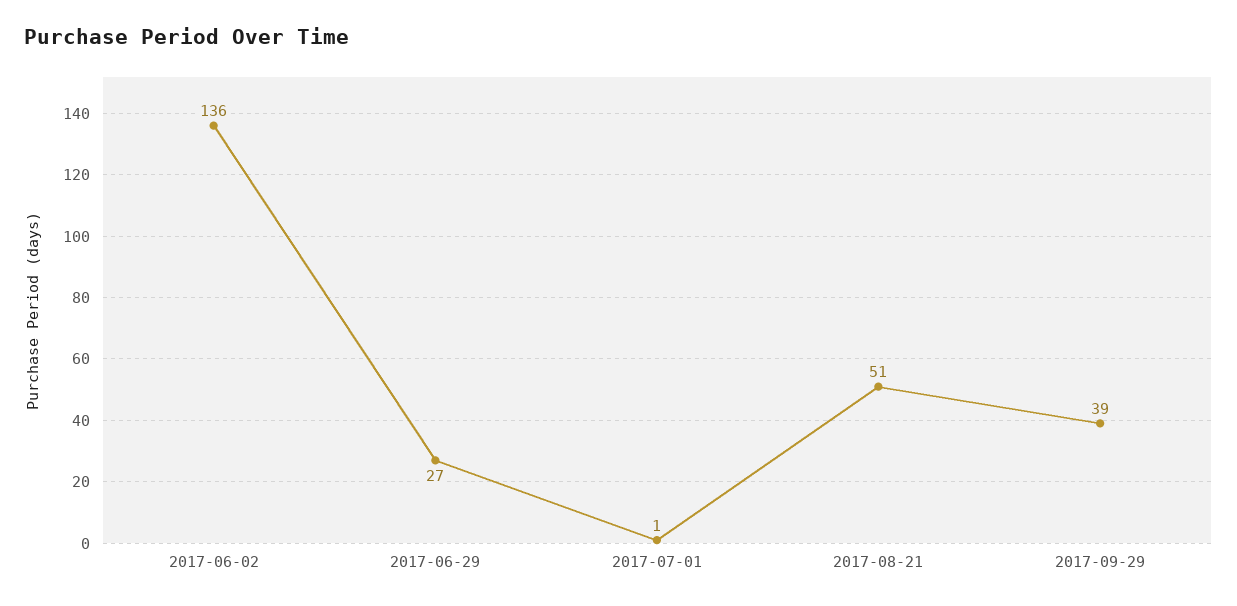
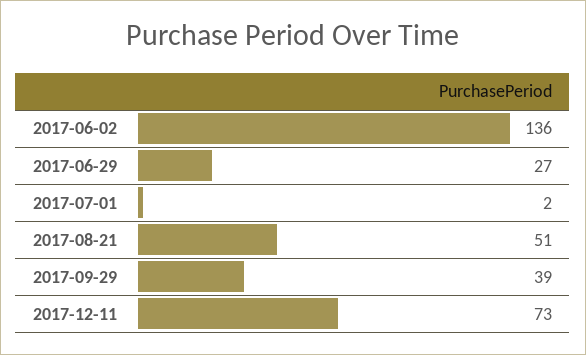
2017-07-01: 1 -> 2
2017-12-11: none -> 73

